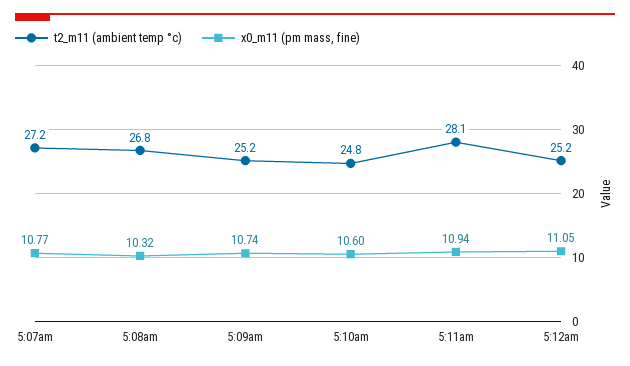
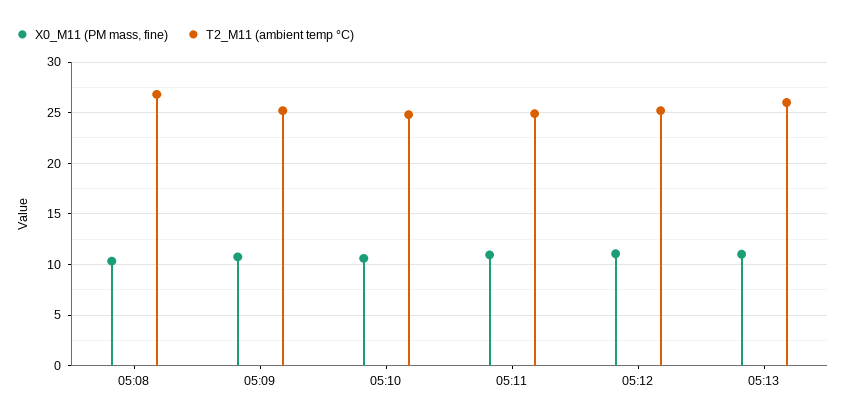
t2_m11 (ambient temp °c), 5:07am: 27.2 -> none
x0_m11 (pm mass, fine), 5:07am: 10.77 -> none
t2_m11 (ambient temp °c), 5:11am: 28.1 -> 25
x0_m11 (pm mass, fine), 05:13: none -> 11
t2_m11 (ambient temp °c), 05:13: none -> 26

